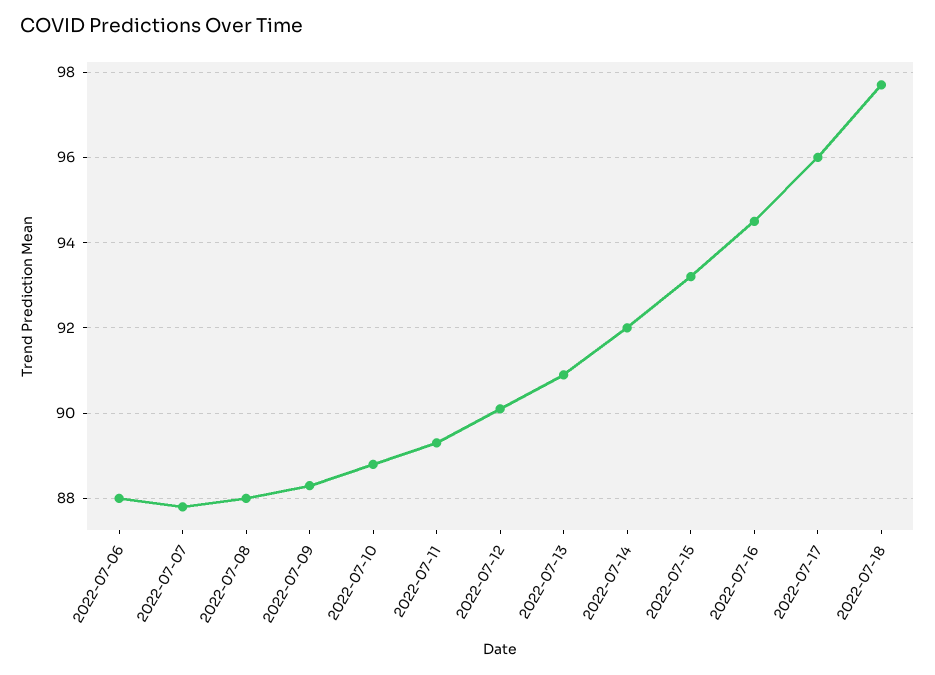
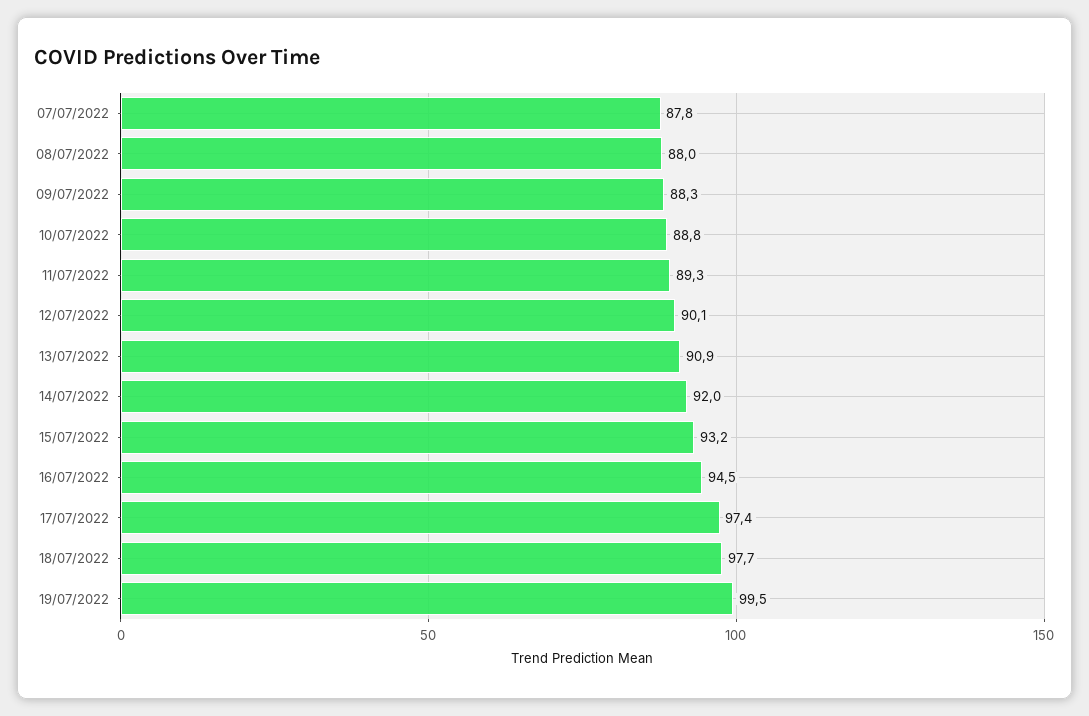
2022-07-06: 88 -> none
2022-07-17: 96 -> 97.4
19/07/2022: none -> 99.5

